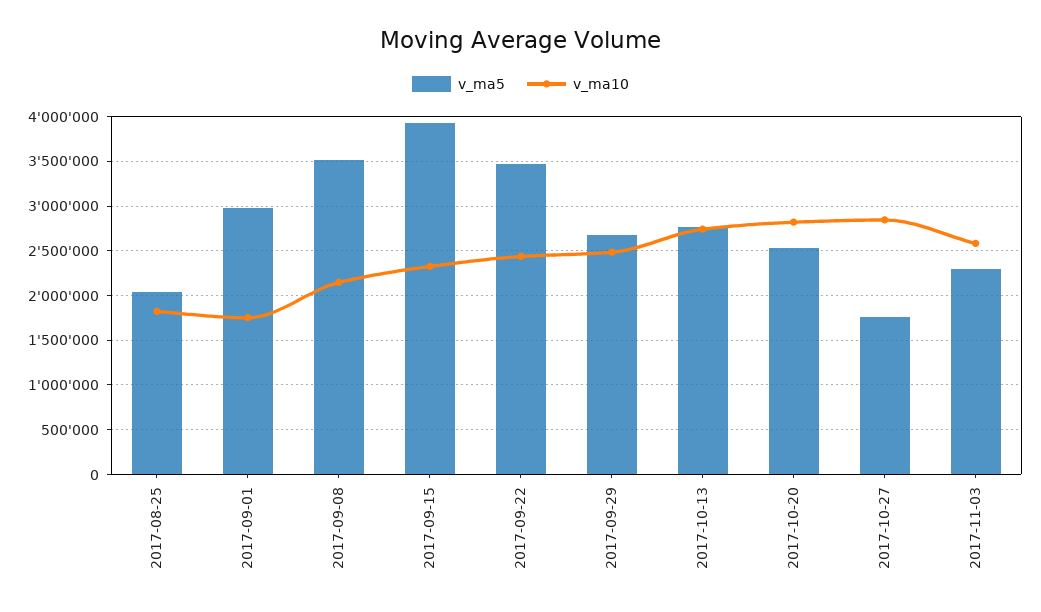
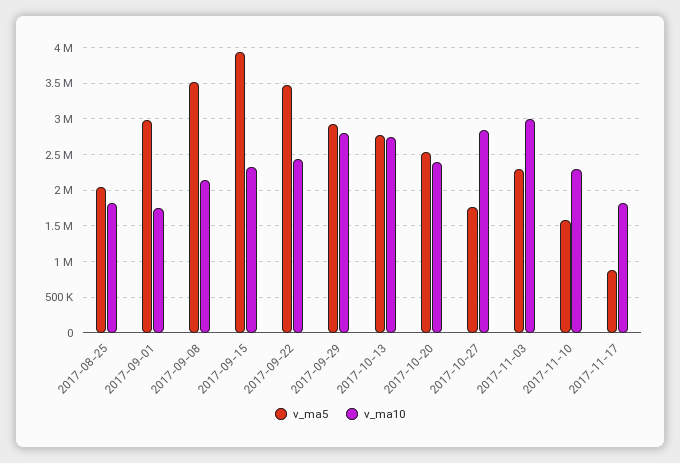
v_ma5, 2017-09-29: 2700000 -> 2900000
v_ma10, 2017-09-29: 2500000 -> 2800000
v_ma10, 2017-10-20: 2800000 -> 2400000
v_ma10, 2017-11-03: 2600000 -> 3000000
v_ma5, 2017-11-10: none -> 1600000
v_ma10, 2017-11-10: none -> 2300000
v_ma5, 2017-11-17: none -> 900000
v_ma10, 2017-11-17: none -> 1800000

